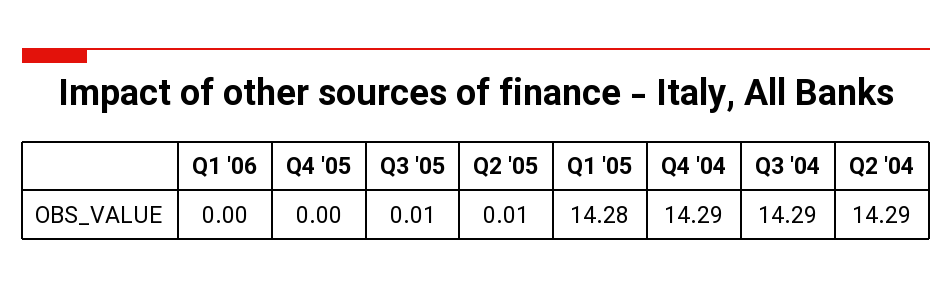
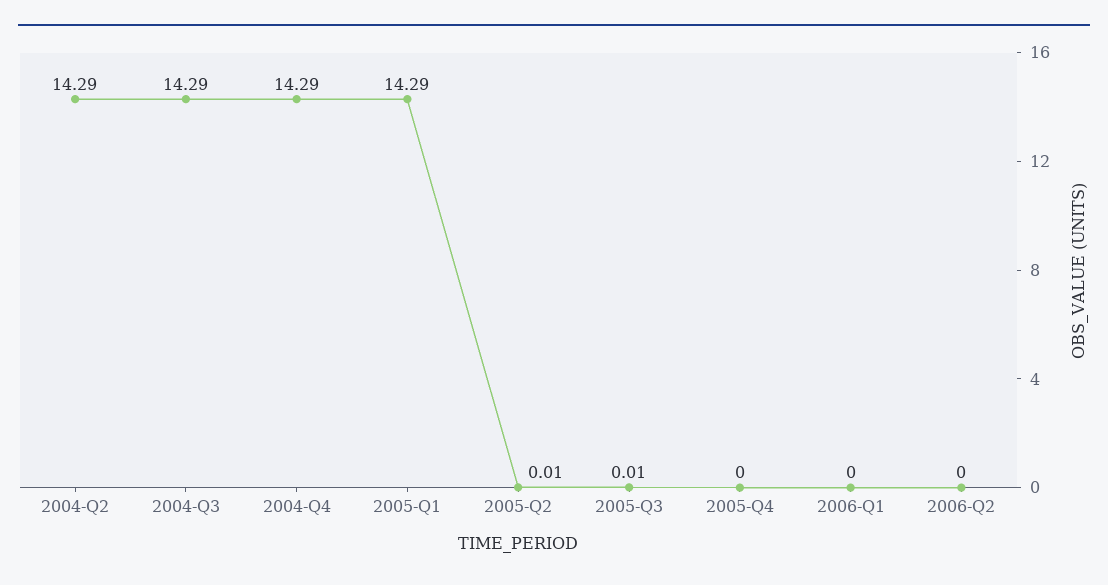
Q1 '05: 14.28 -> 14.29
2006-Q2: none -> 0

